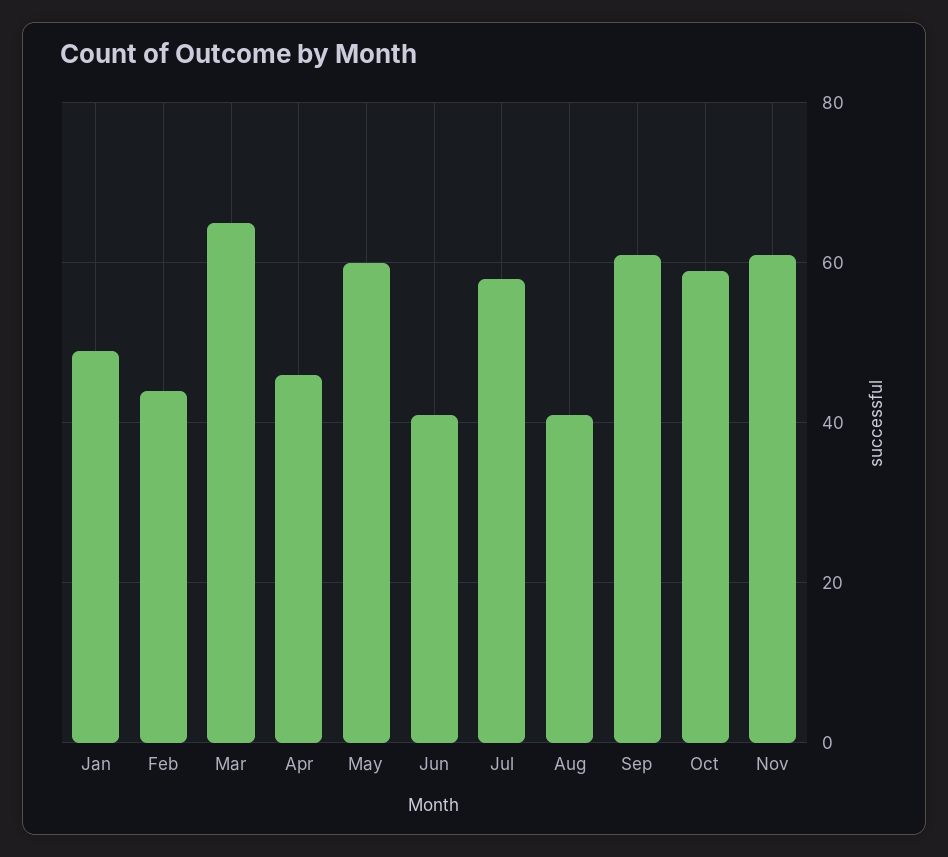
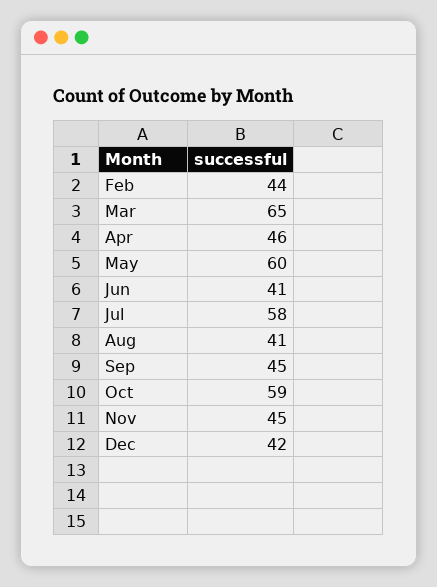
Jan: 50 -> none
Sep: 60 -> 45
Nov: 60 -> 45
Dec: none -> 42

